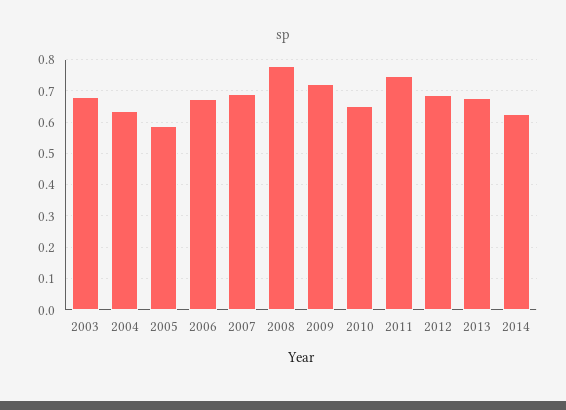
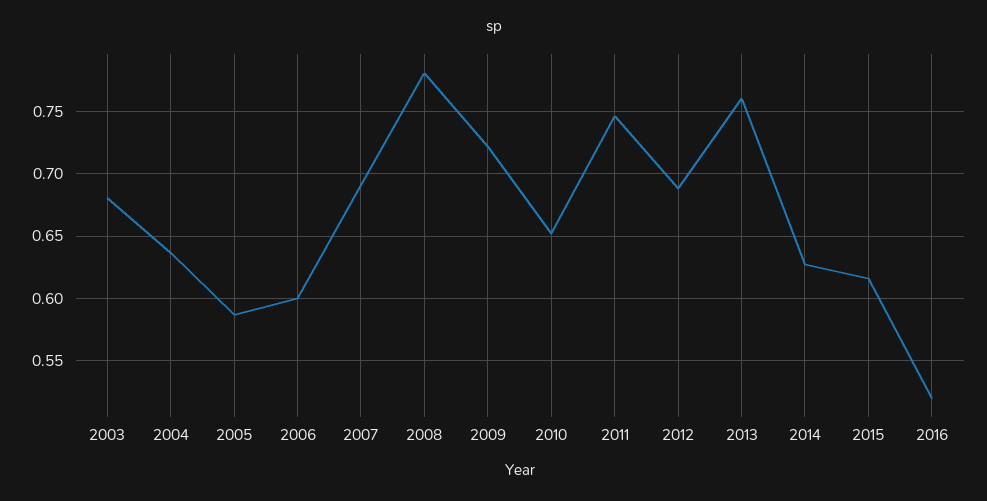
2006: 0.68 -> 0.6
2013: 0.68 -> 0.76
2015: none -> 0.615
2016: none -> 0.52

